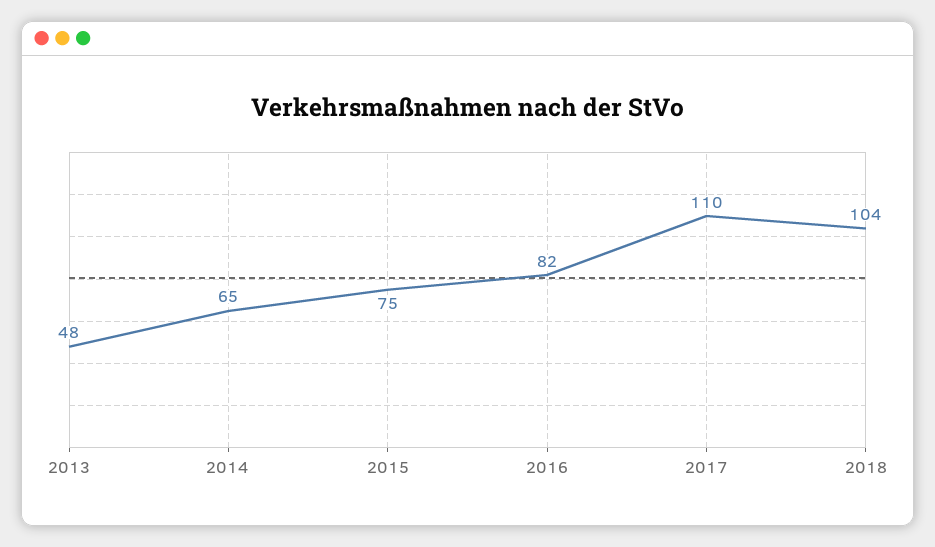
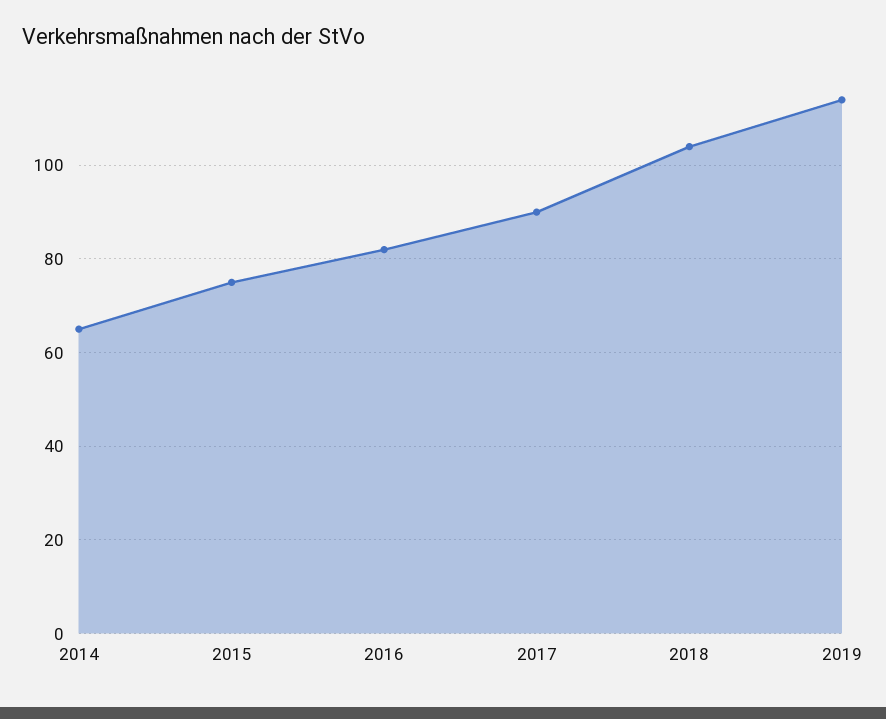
2013: 48 -> none
2017: 110 -> 90
2019: none -> 115

